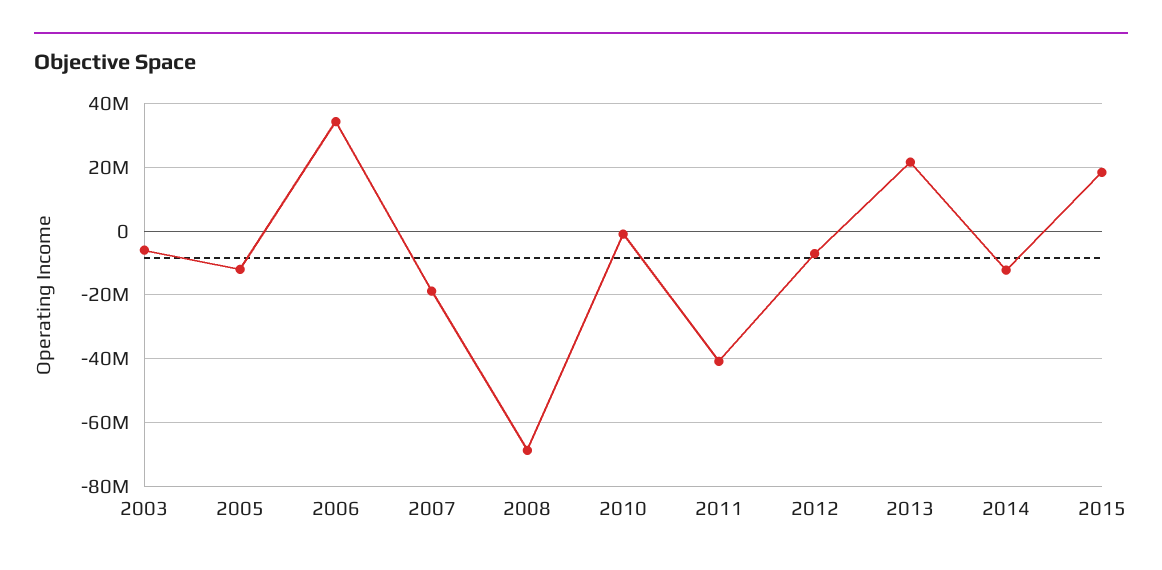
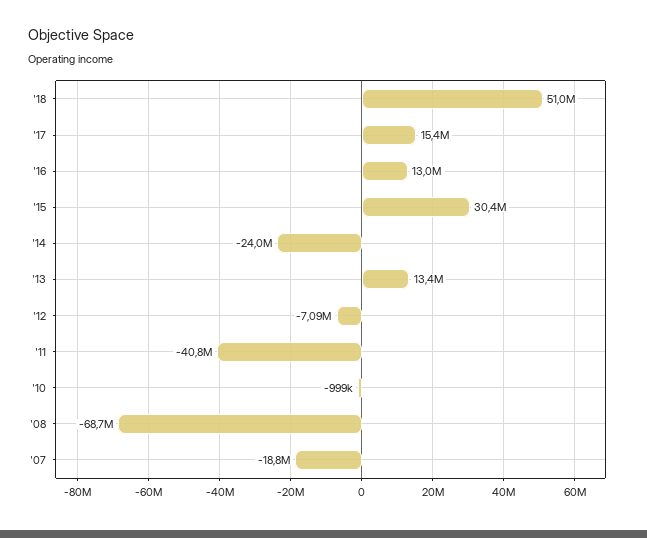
2003: -6000000 -> none
2005: -12000000 -> none
2006: 34000000 -> none
2013: 22000000 -> 13400000
2014: -12000000 -> -24000000
2015: 18000000 -> 30400000
'18: none -> 51000000
'17: none -> 15400000
'16: none -> 13000000

